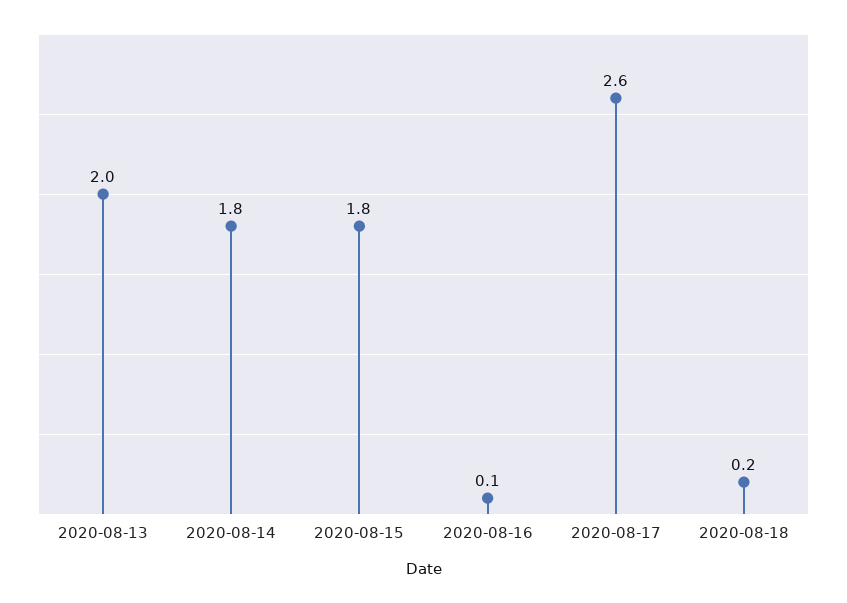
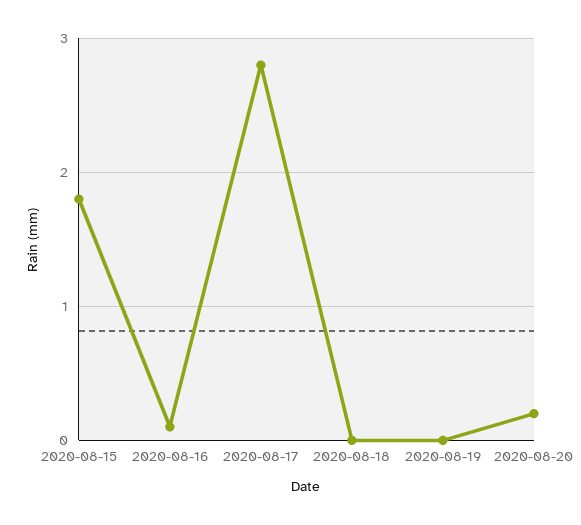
2020-08-13: 2 -> none
2020-08-14: 1.8 -> none
2020-08-17: 2.6 -> 2.8
2020-08-18: 0.2 -> 0
2020-08-19: none -> 0
2020-08-20: none -> 0.2

